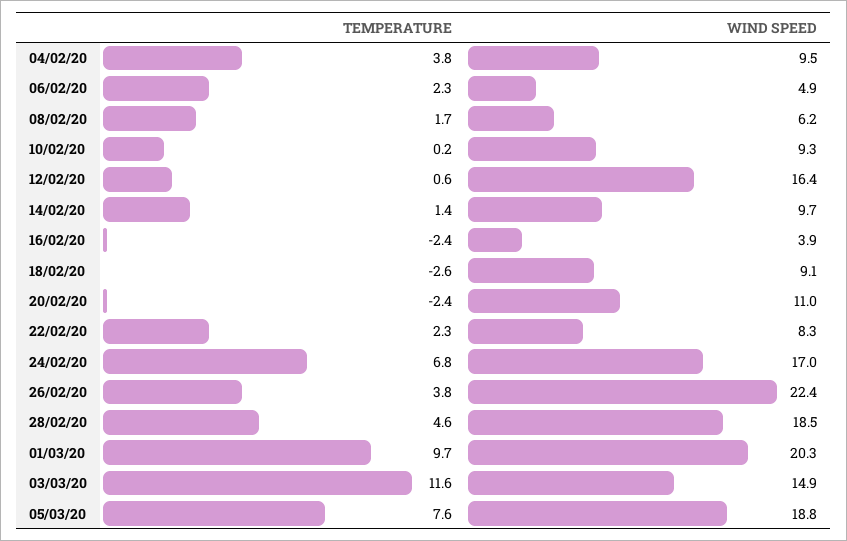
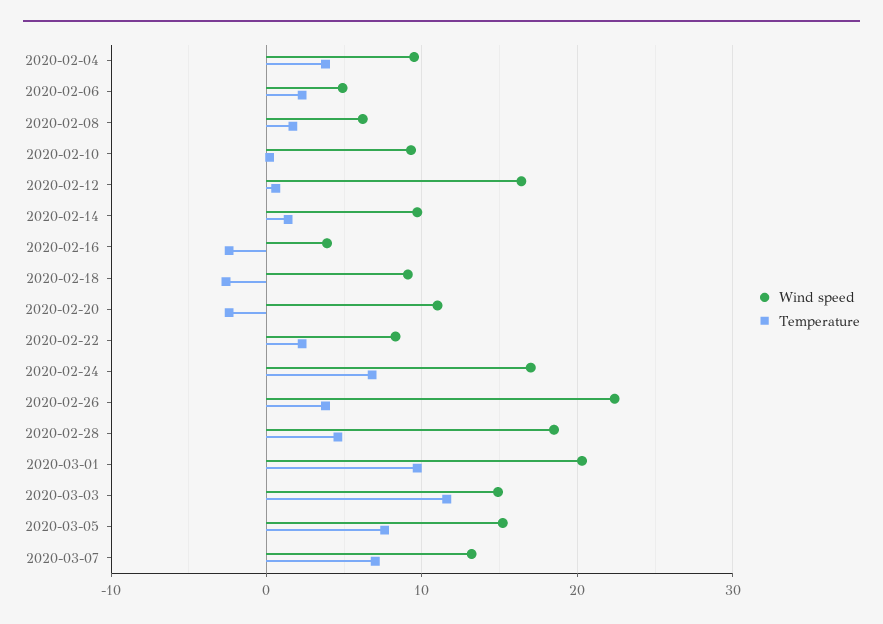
WIND SPEED, 05/03/20: 18.8 -> 15
WIND SPEED, 2020-03-07: none -> 13
TEMPERATURE, 2020-03-07: none -> 7

